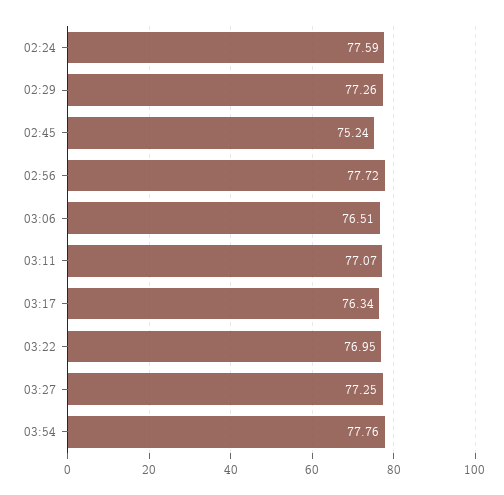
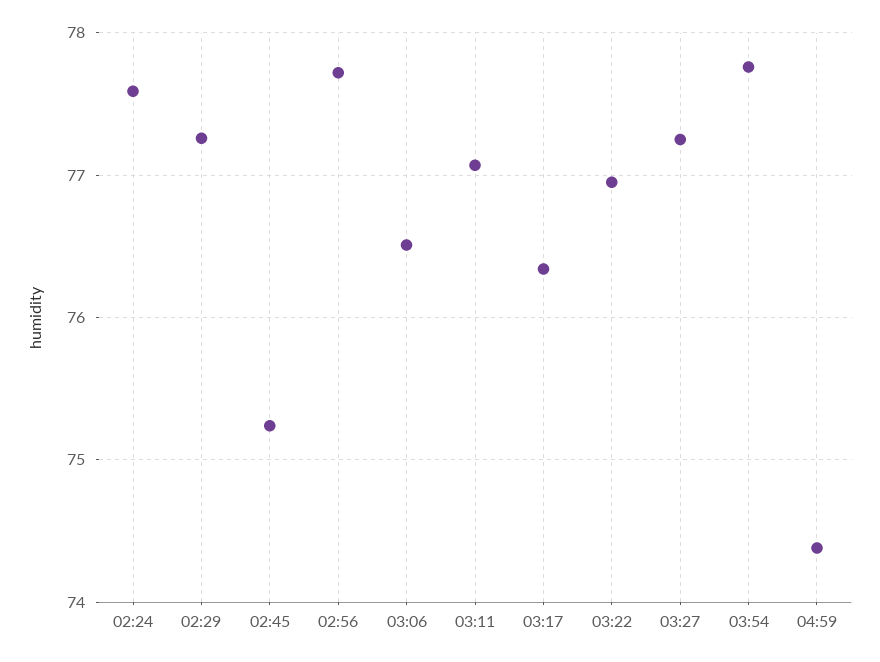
04:59: none -> 74.4

